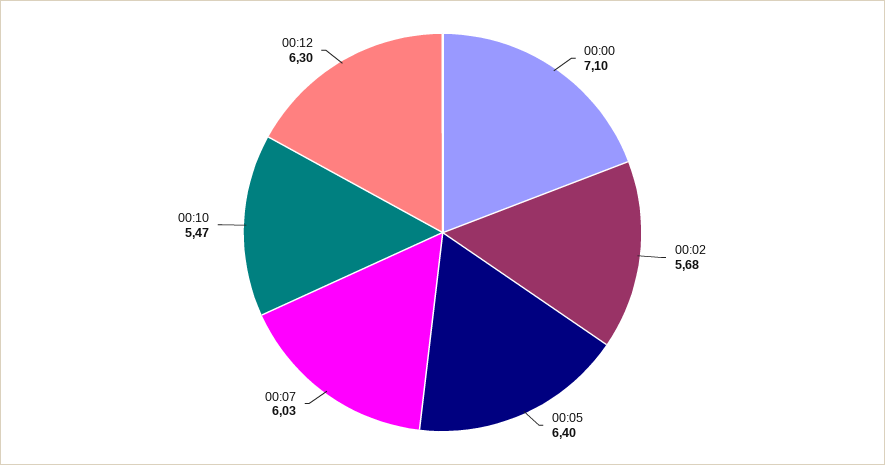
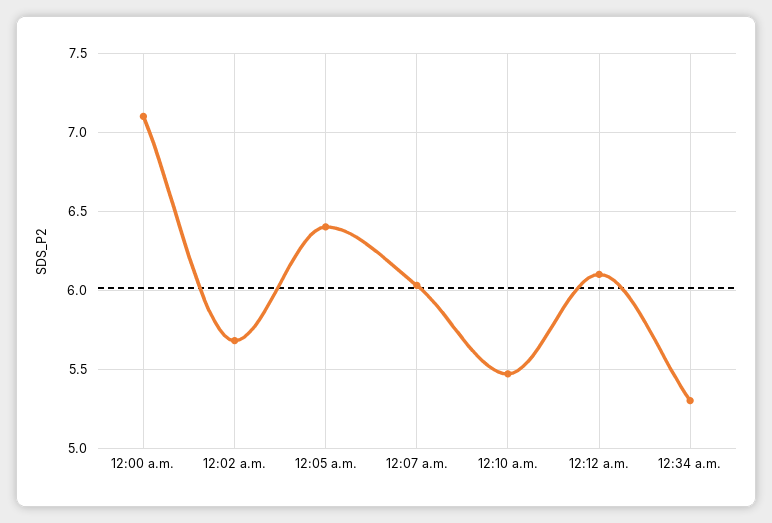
00:12: 6.3 -> 6.1
12:34 a.m.: none -> 5.3

